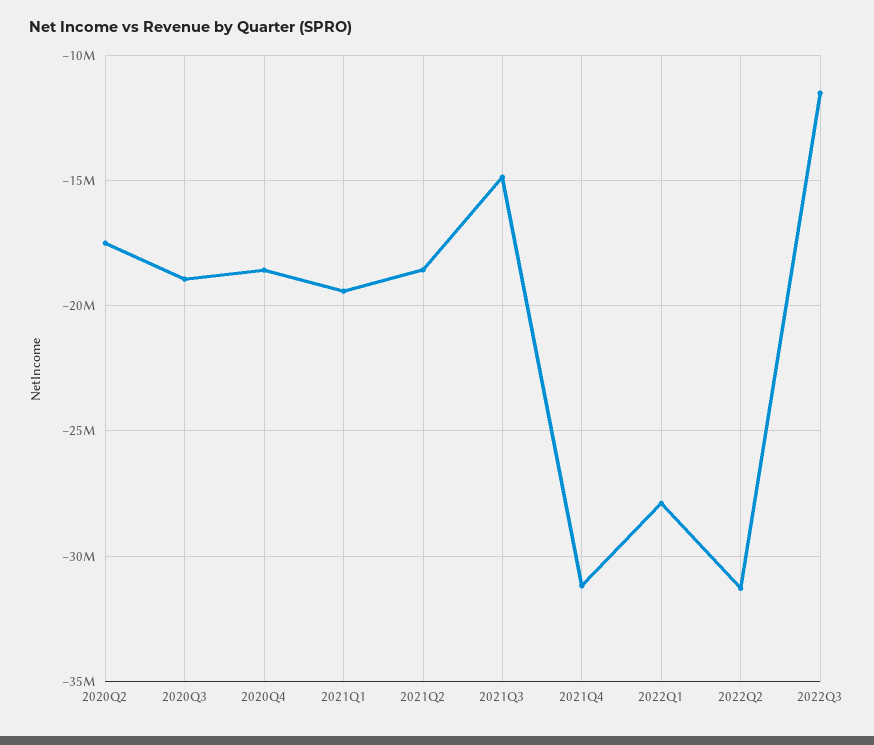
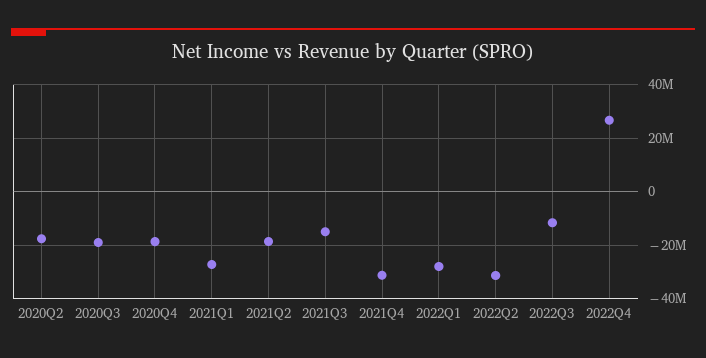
2021Q1: -19500000 -> -27500000
2022Q4: none -> 27500000

